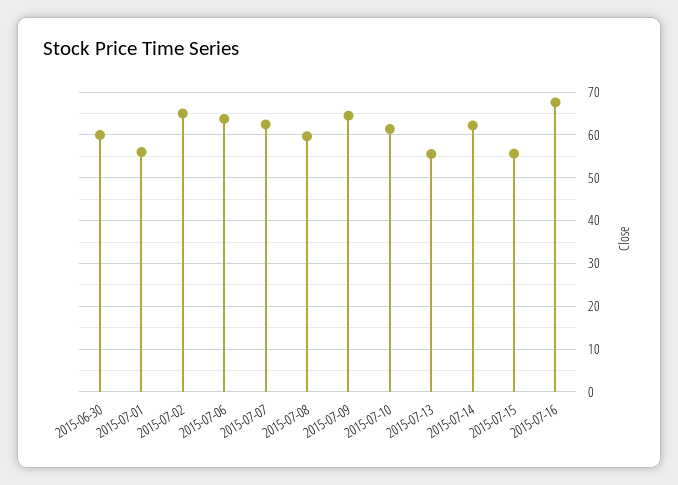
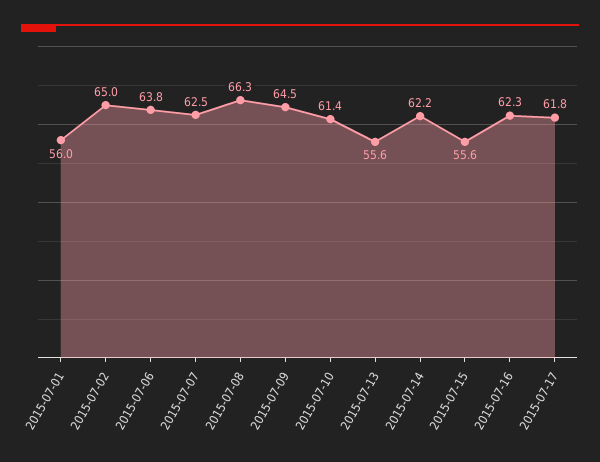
2015-06-30: 60 -> none
2015-07-08: 60 -> 66.3
2015-07-16: 68 -> 62.3
2015-07-17: none -> 61.8

